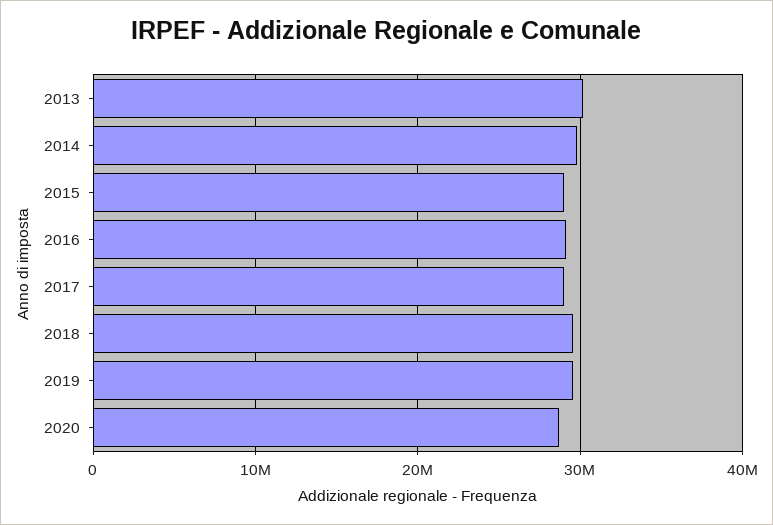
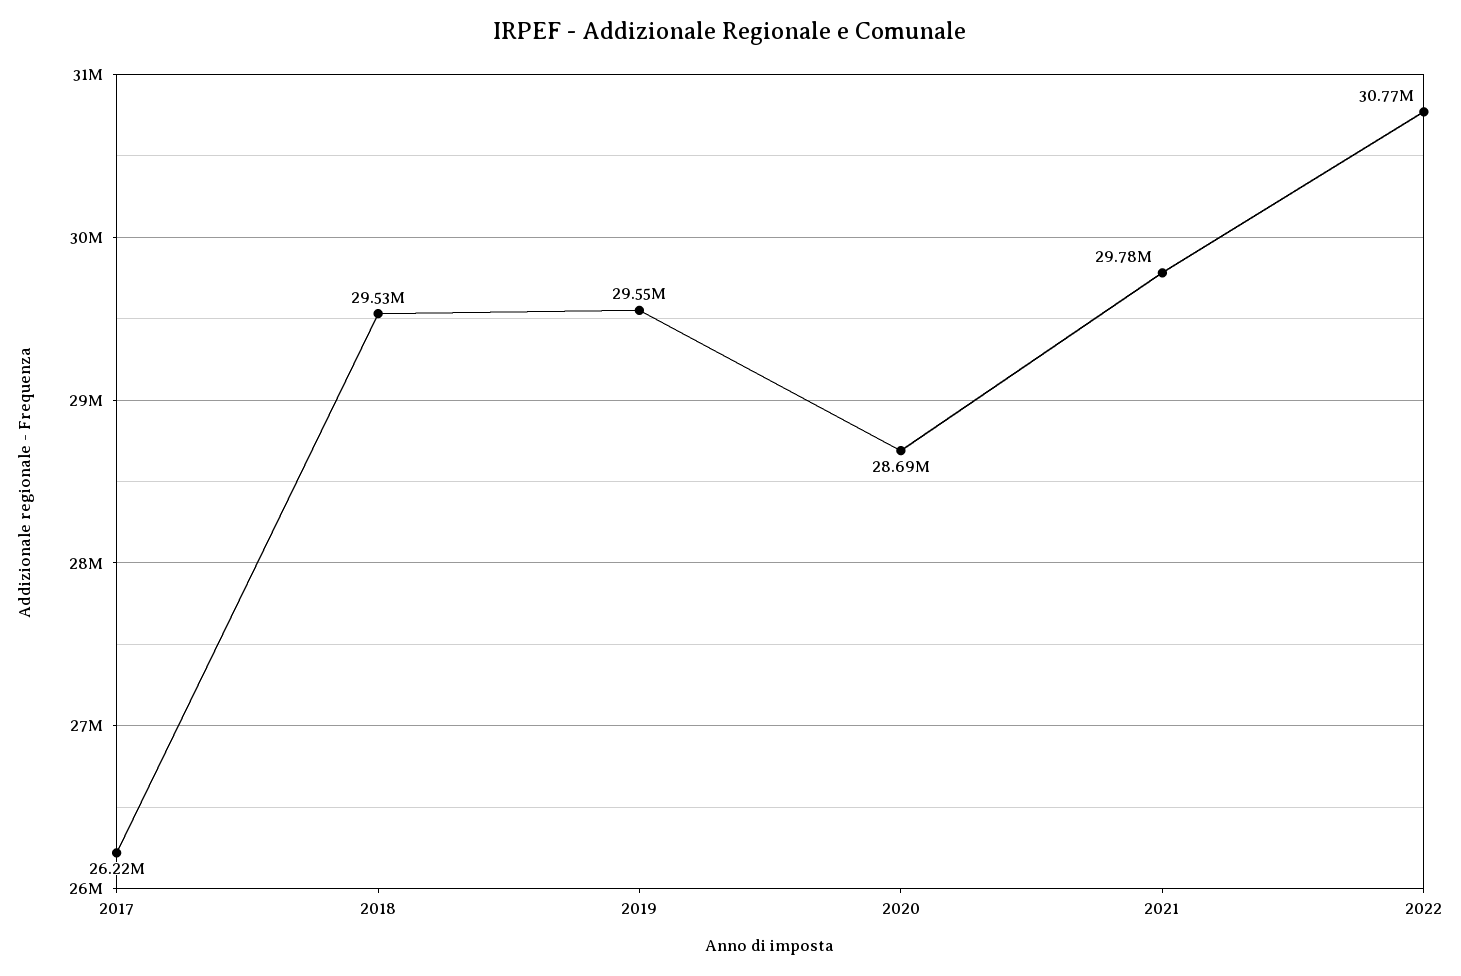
2013: 30000000 -> none
2014: 30000000 -> none
2015: 29000000 -> none
2016: 29000000 -> none
2017: 29000000 -> 26220000
2021: none -> 29780000
2022: none -> 30770000

